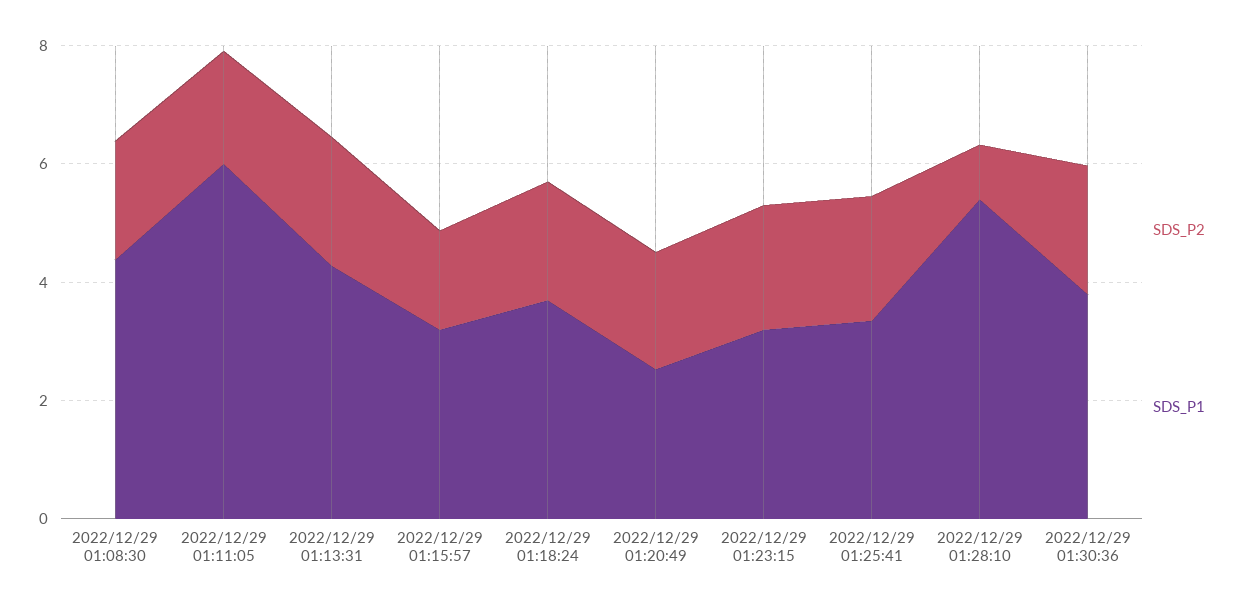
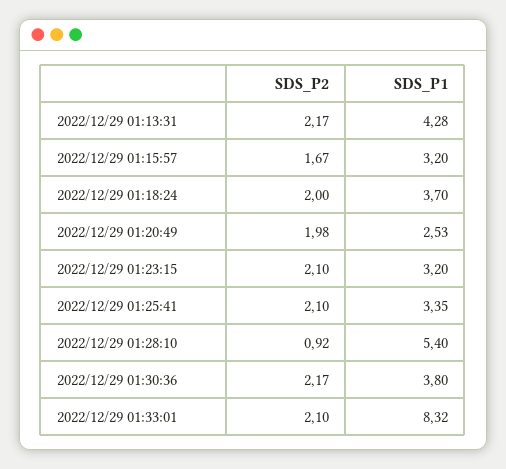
SDS_P2, 2022/12/29 01:08:30: 2 -> none
SDS_P1, 2022/12/29 01:08:30: 4.5 -> none
SDS_P2, 2022/12/29 01:11:05: 2 -> none
SDS_P1, 2022/12/29 01:11:05: 6 -> none
SDS_P2, 2022/12/29 01:33:01: none -> 2.1
SDS_P1, 2022/12/29 01:33:01: none -> 8.32

